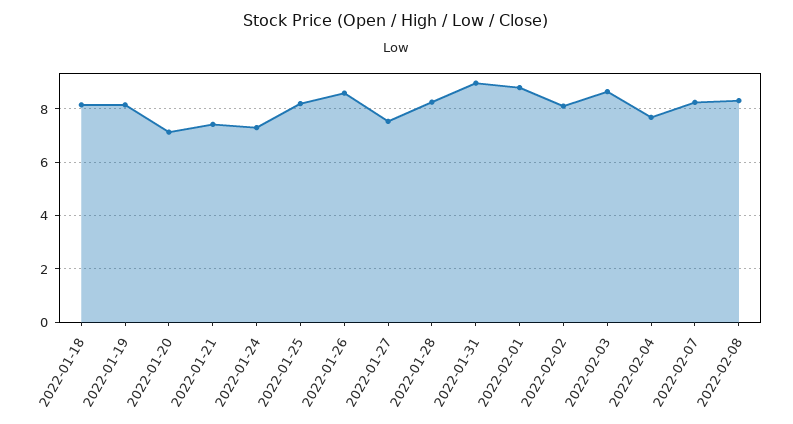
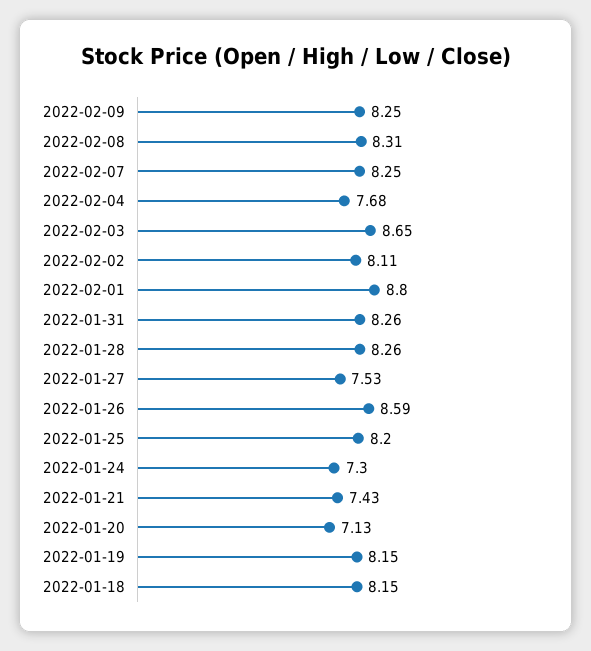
2022-01-31: 9 -> 8.26
2022-02-09: none -> 8.25

